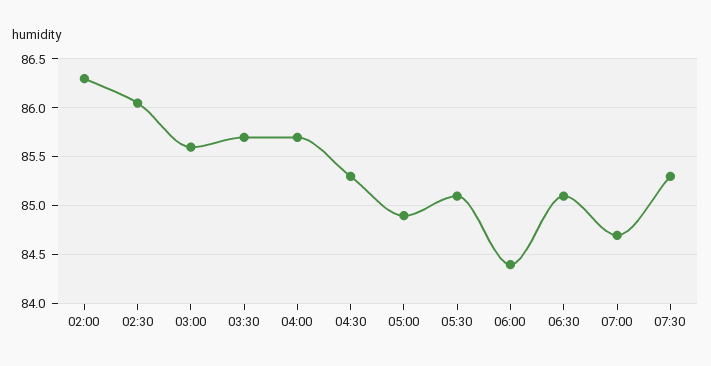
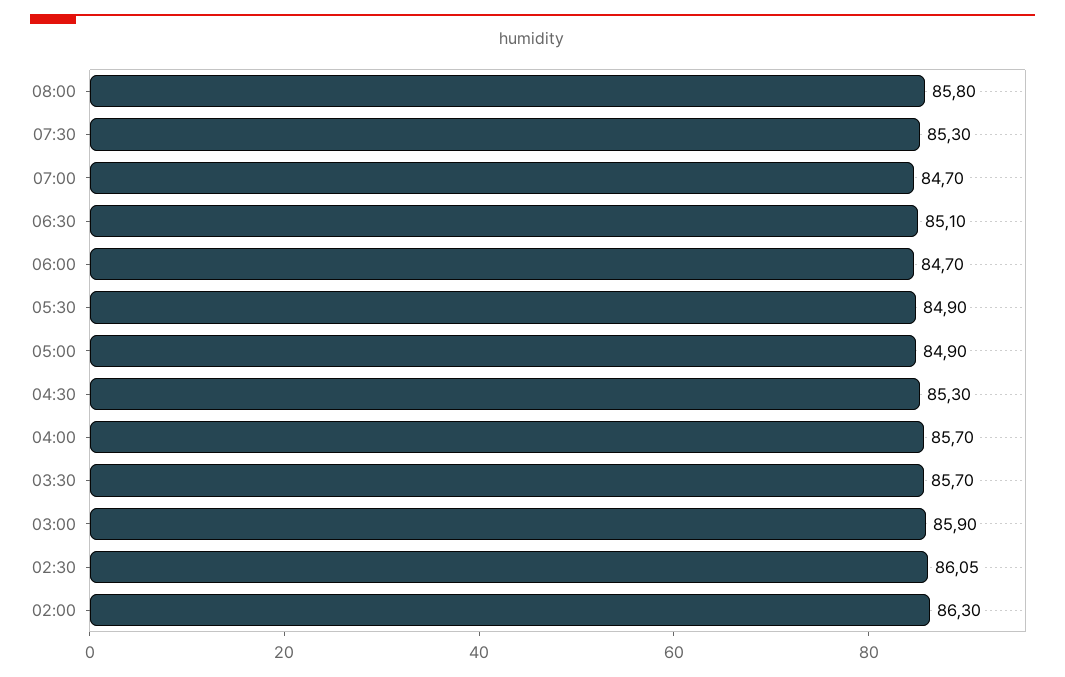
03:00: 85.6 -> 85.9
05:30: 85.1 -> 84.9
06:00: 84.4 -> 84.7
08:00: none -> 85.8

